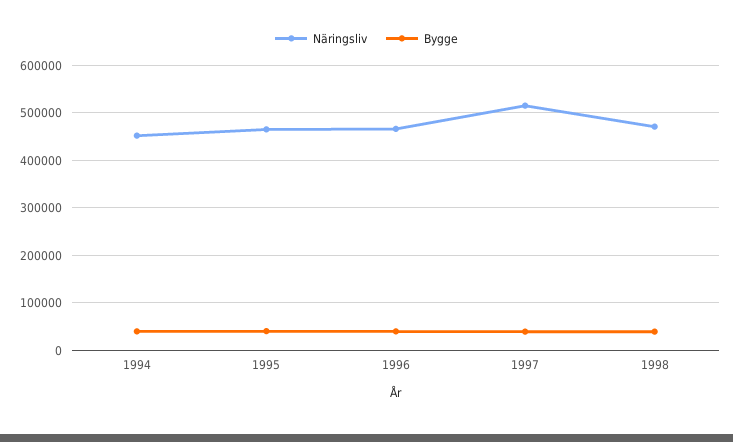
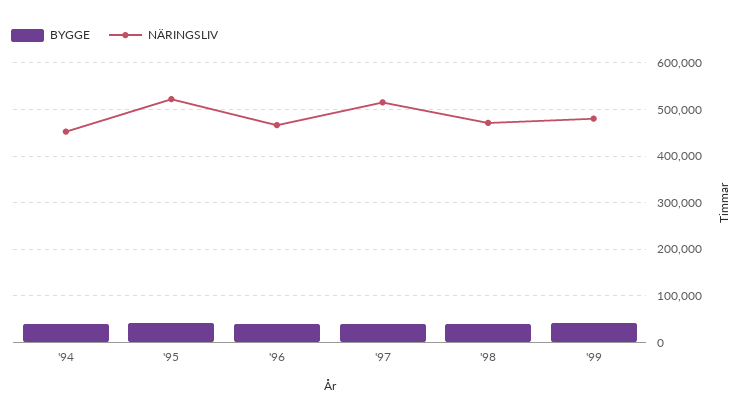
Näringsliv, 1995: 460000 -> 520000
Bygge, '99: none -> 40000
Näringsliv, '99: none -> 480000

